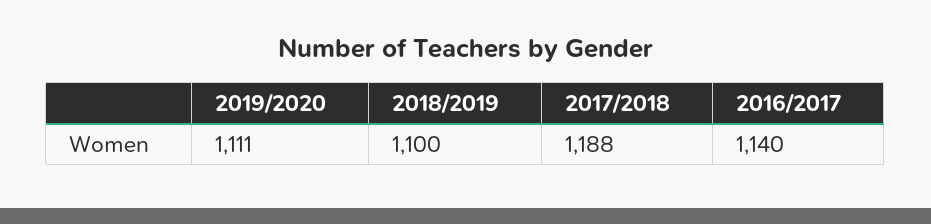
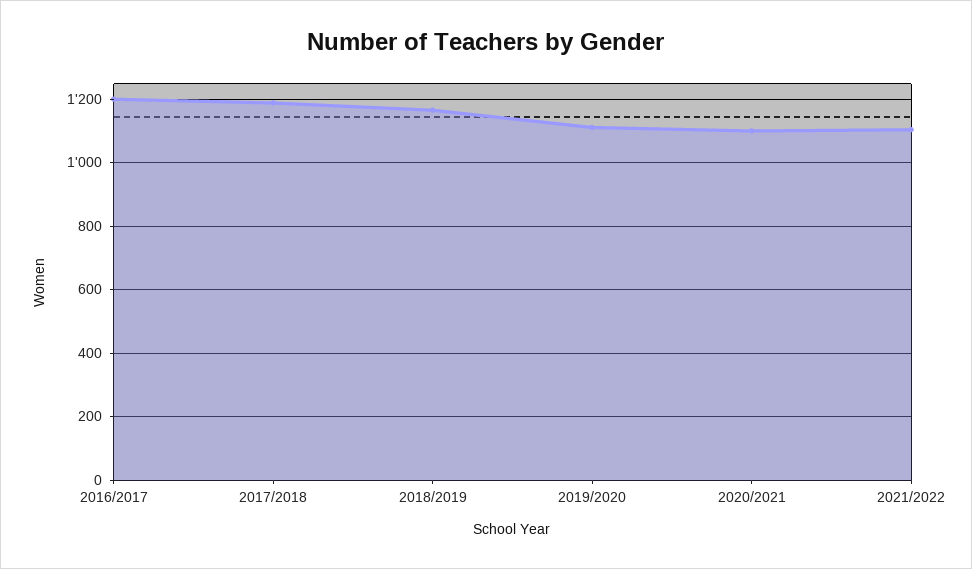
2018/2019: 1100 -> 1160
2016/2017: 1140 -> 1200
2020/2021: none -> 1100
2021/2022: none -> 1100

